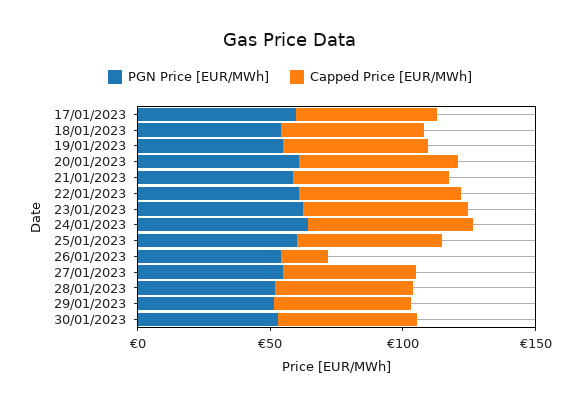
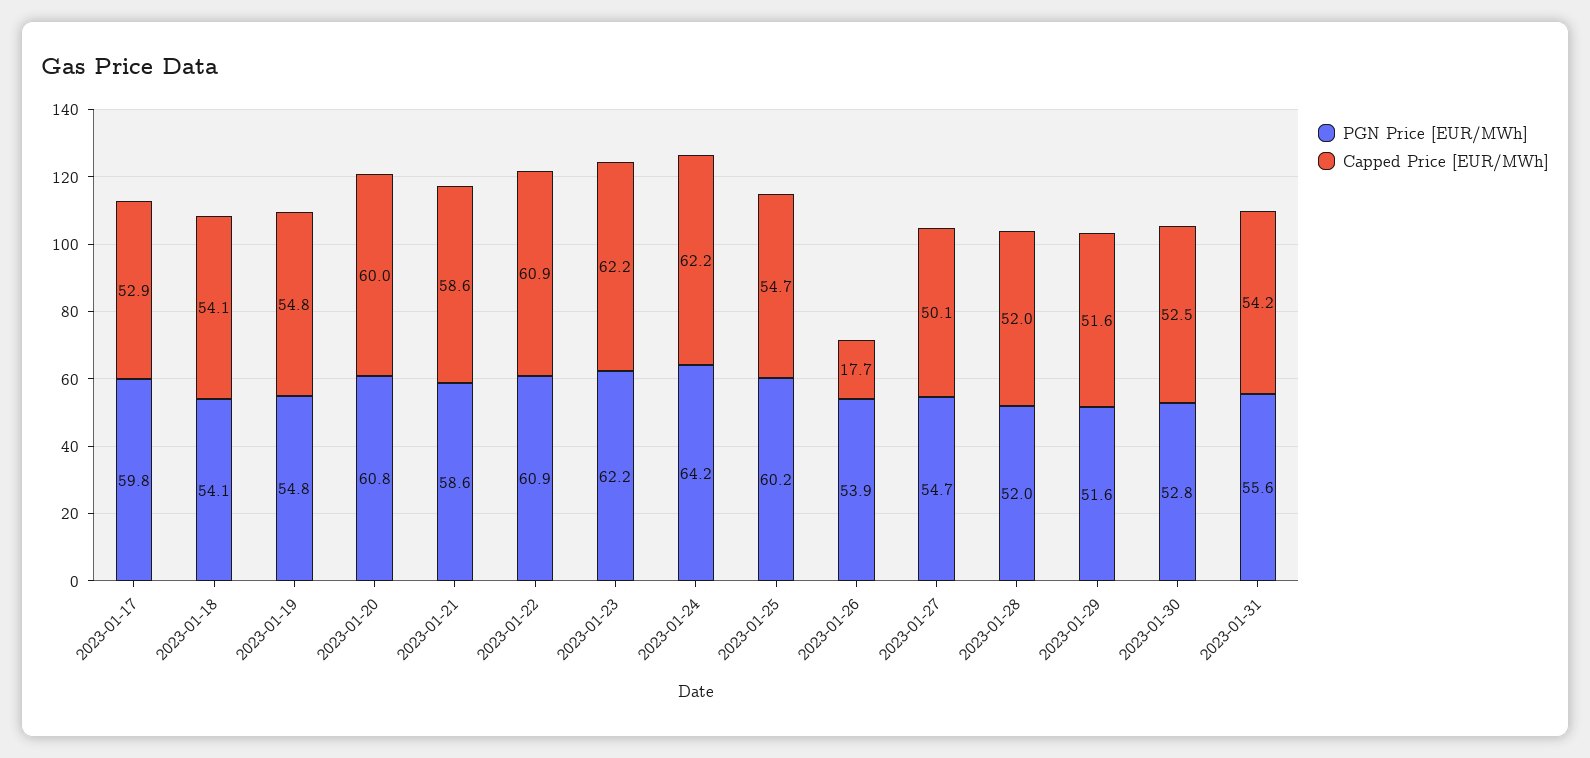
PGN Price [EUR/MWh], 2023-01-31: none -> 55.6
Capped Price [EUR/MWh], 2023-01-31: none -> 54.2

